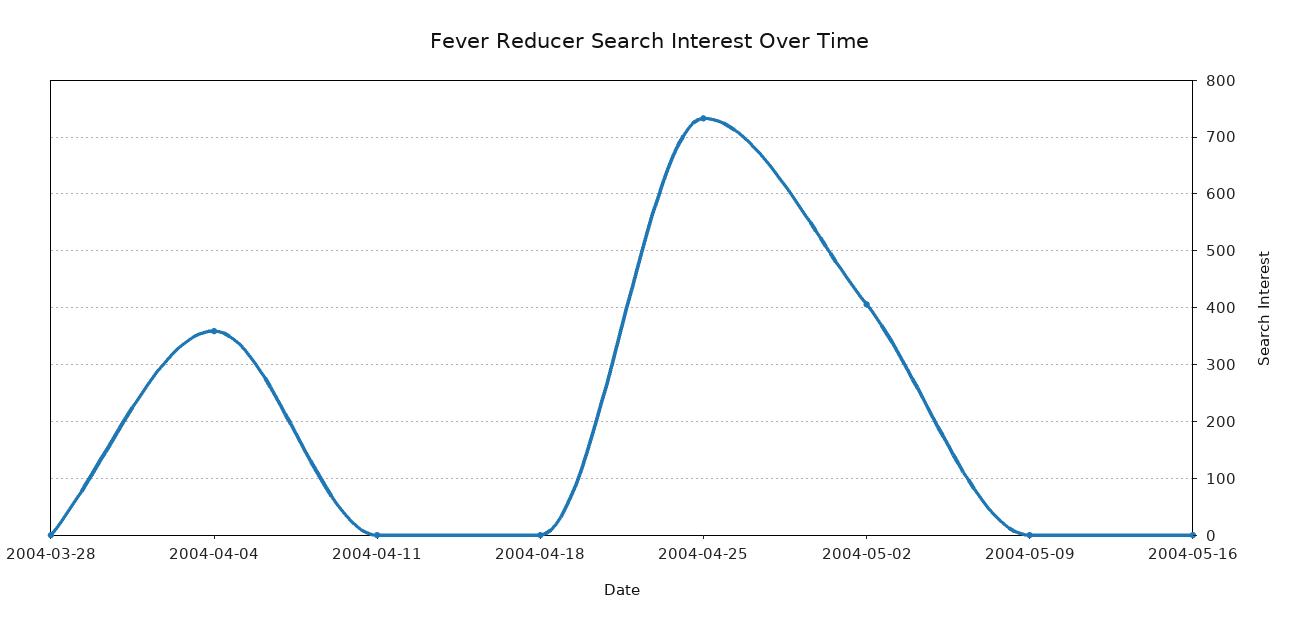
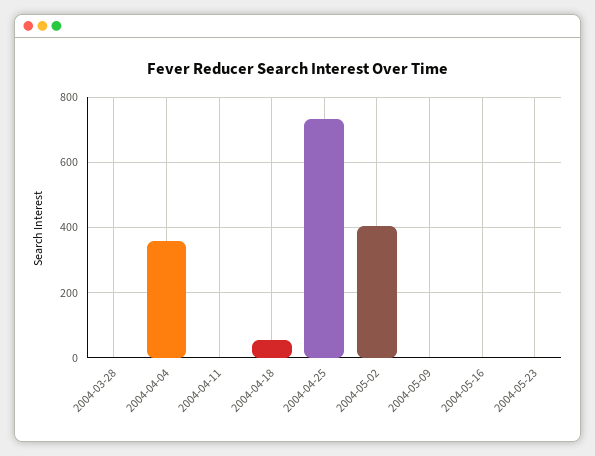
2004-04-18: 0 -> 60
2004-05-23: none -> 0

